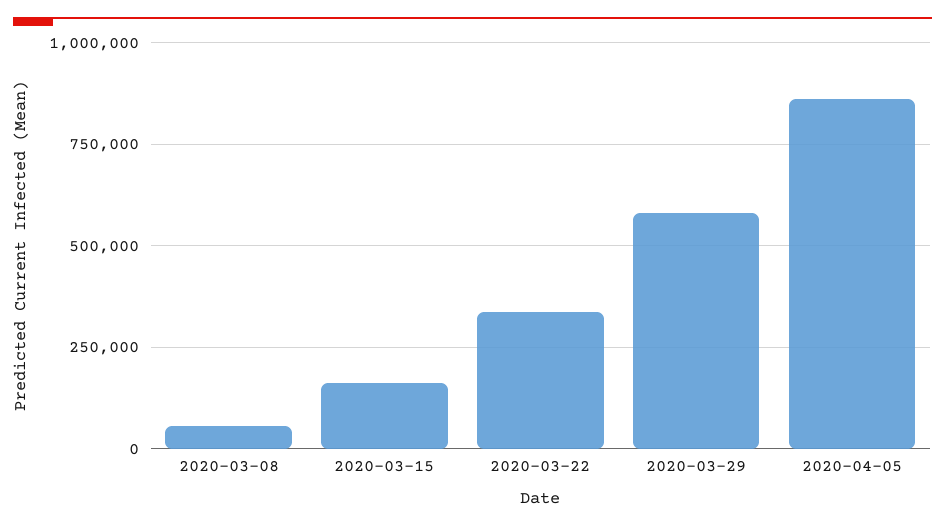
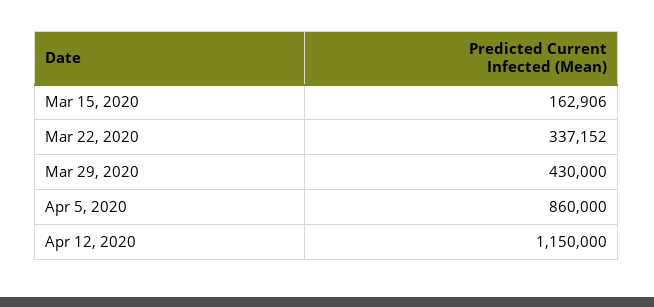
2020-03-08: 50000 -> none
2020-03-29: 575000 -> 430000
Apr 12, 2020: none -> 1150000

